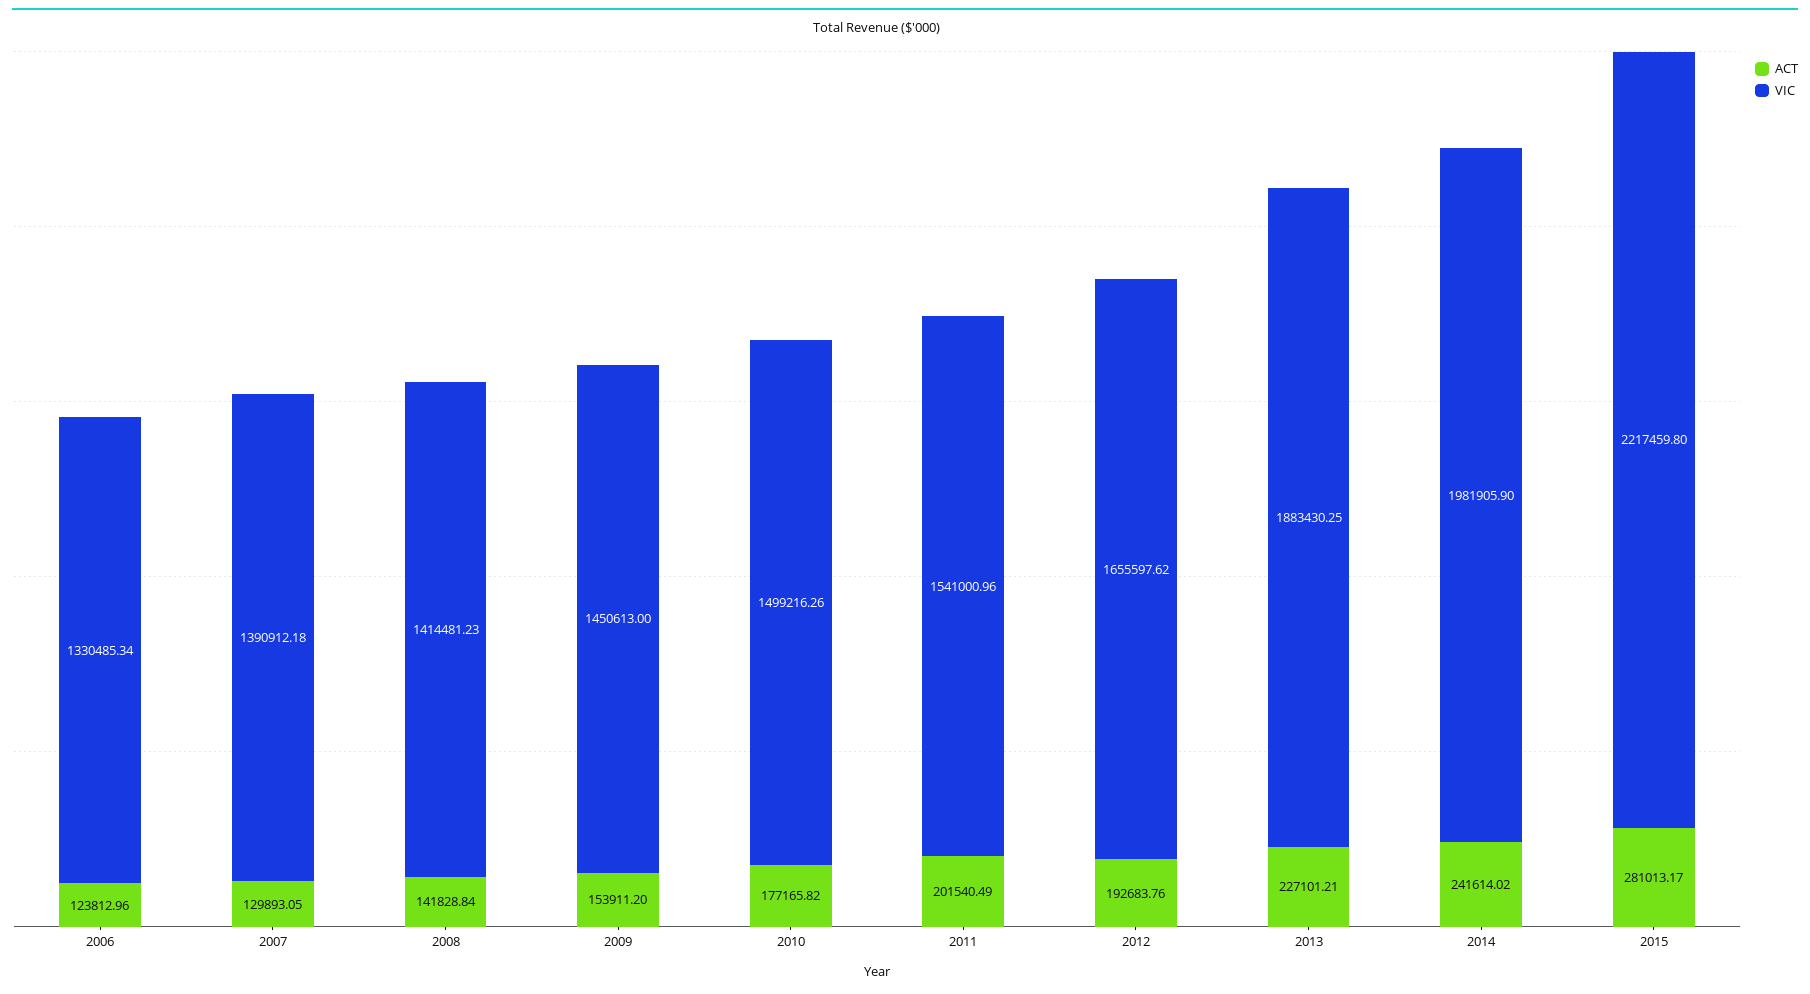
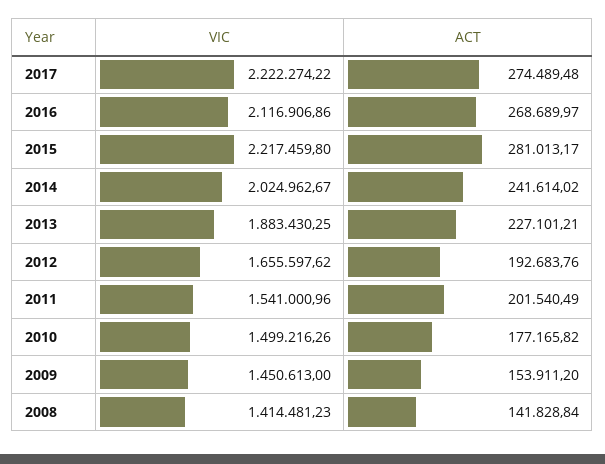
ACT, 2006: 123812.96 -> none
VIC, 2006: 1330485.34 -> none
ACT, 2007: 129893.05 -> none
VIC, 2007: 1390912.18 -> none
VIC, 2014: 1981905.9 -> 2024962.67
VIC, 2017: none -> 2222274.22
ACT, 2017: none -> 274489.48
VIC, 2016: none -> 2116906.86
ACT, 2016: none -> 268689.97

